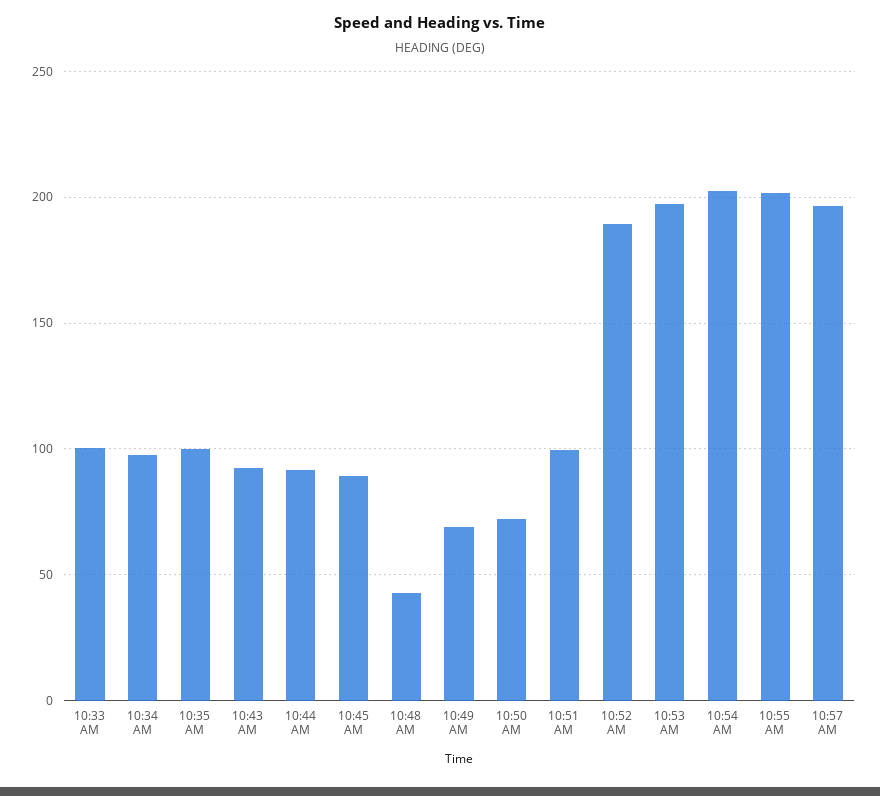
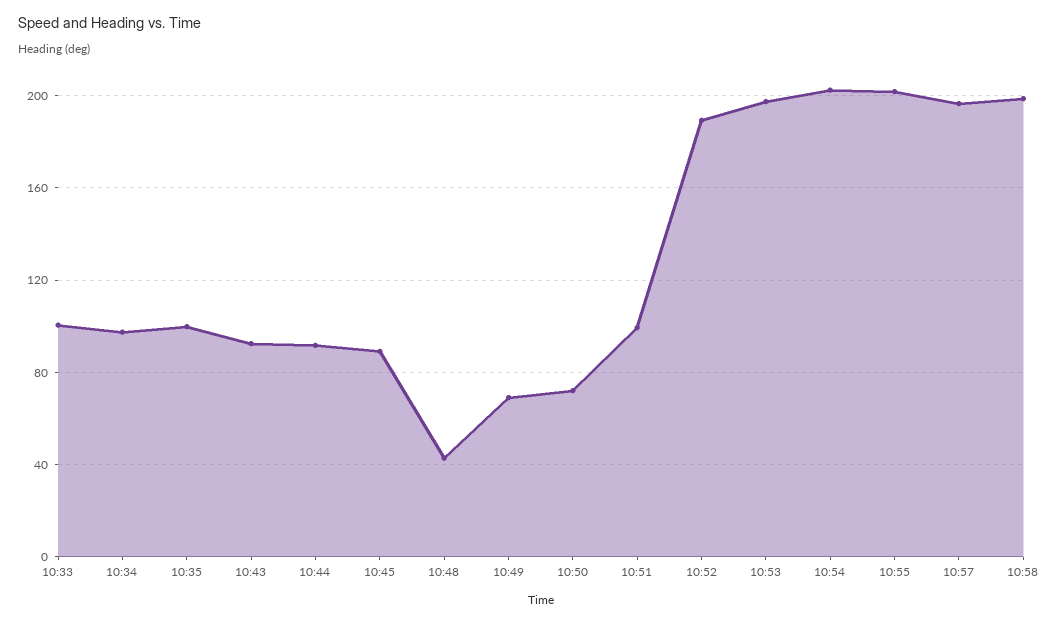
10:58: none -> 200

